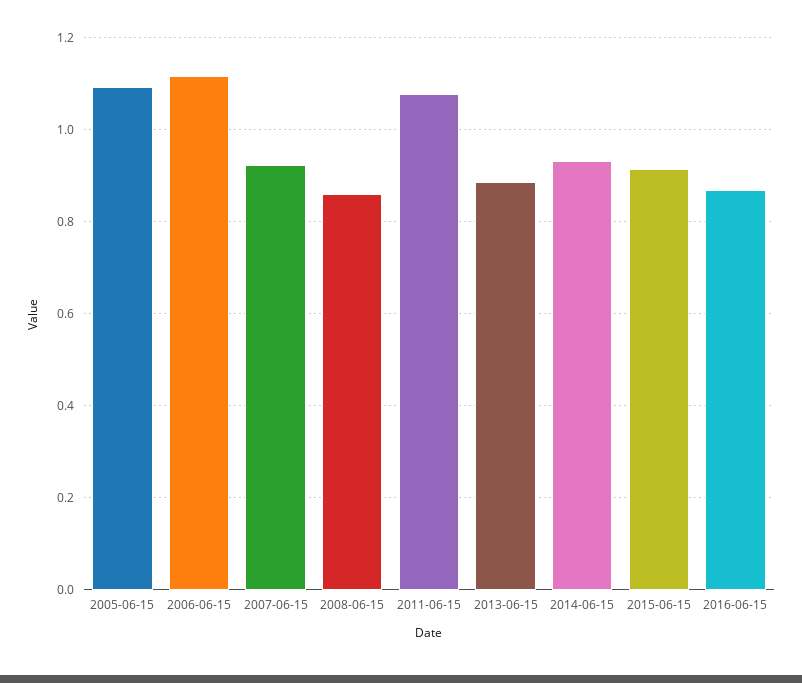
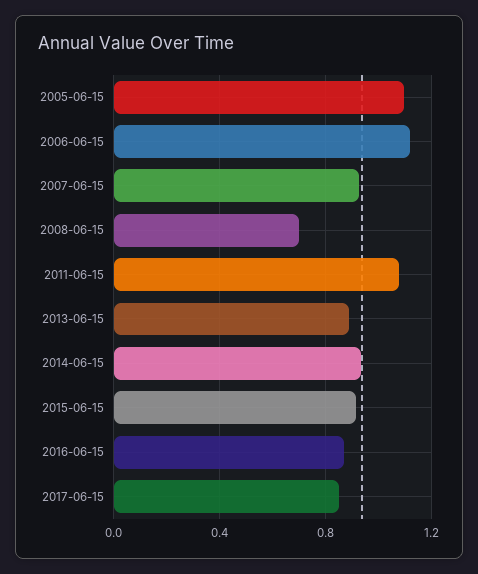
2008-06-15: 0.86 -> 0.7
2017-06-15: none -> 0.85

